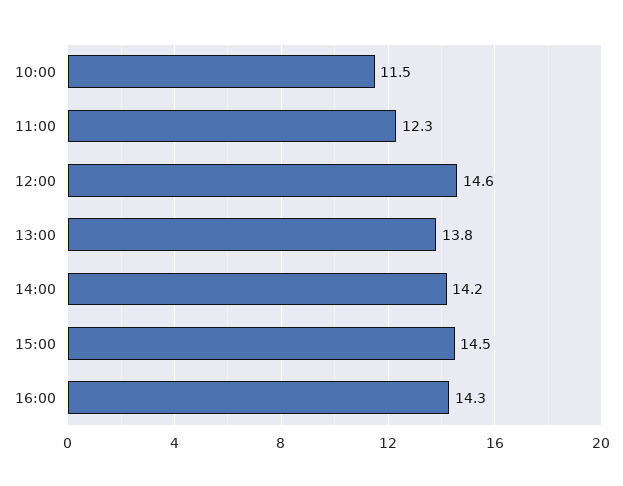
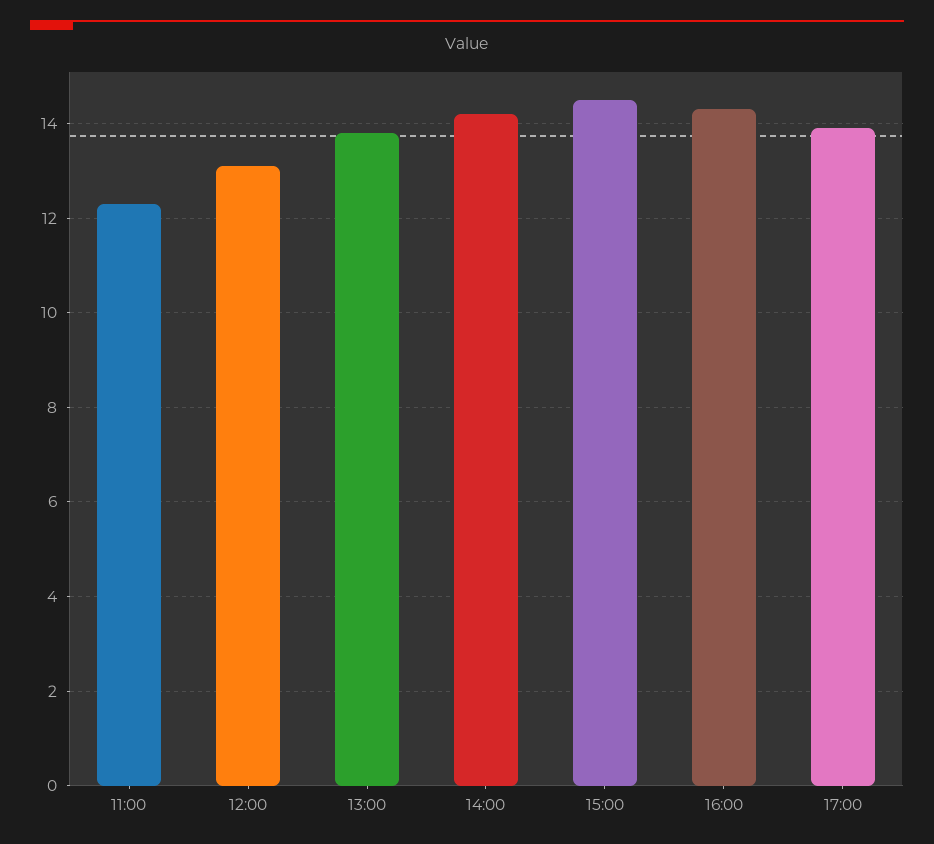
10:00: 11.5 -> none
12:00: 14.6 -> 13
17:00: none -> 14

